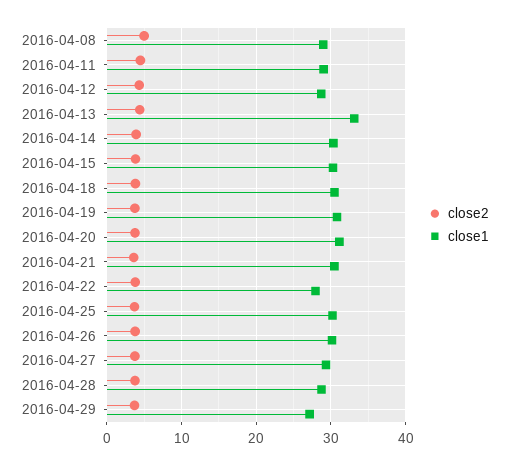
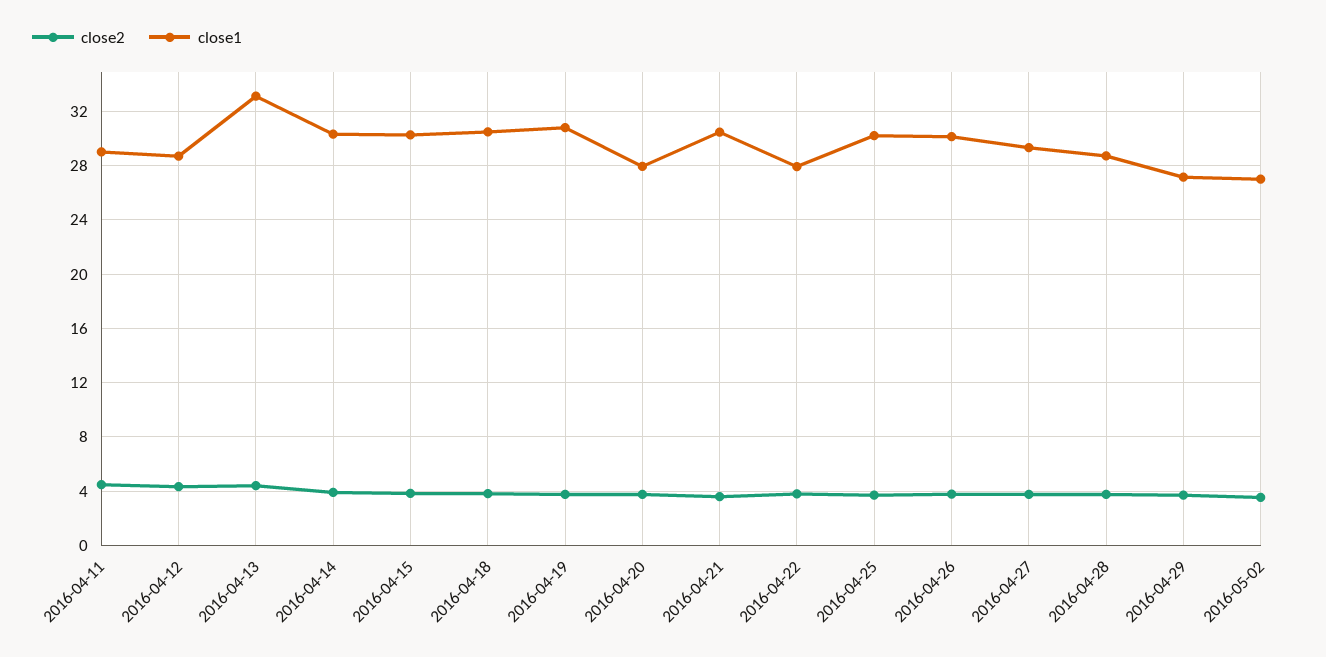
close2, 2016-04-08: 5 -> none
close1, 2016-04-08: 29 -> none
close1, 2016-04-20: 31 -> 28
close2, 2016-05-02: none -> 3.5
close1, 2016-05-02: none -> 27

